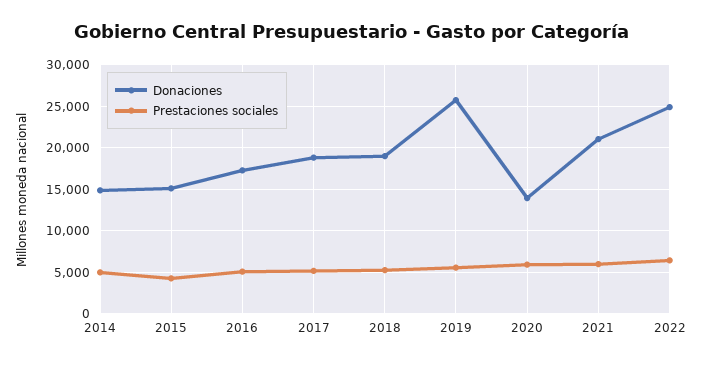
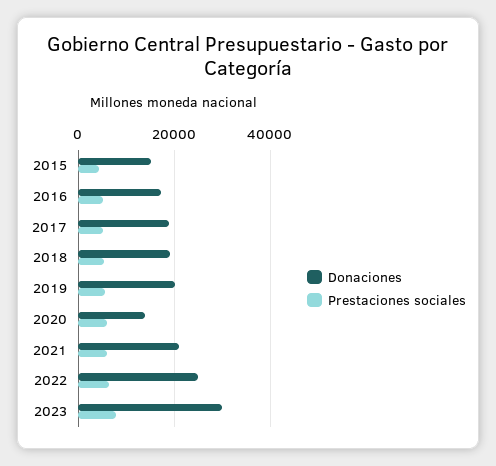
Donaciones, 2014: 15000 -> none
Prestaciones sociales, 2014: 5000 -> none
Donaciones, 2019: 26000 -> 20000
Donaciones, 2023: none -> 30000
Prestaciones sociales, 2023: none -> 8000

